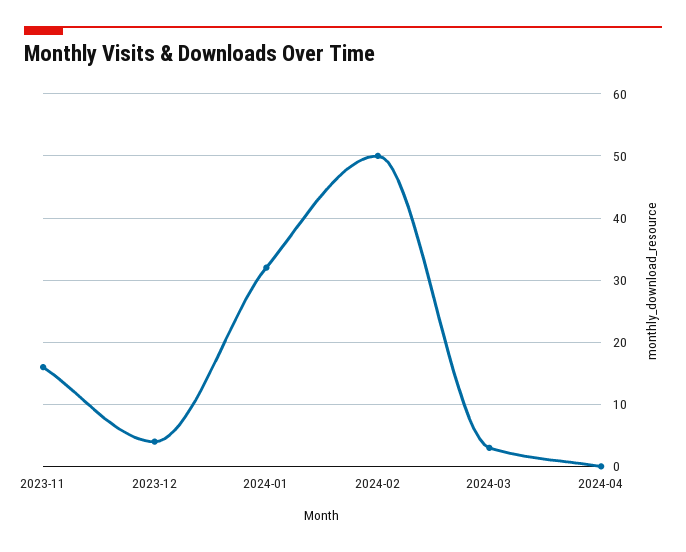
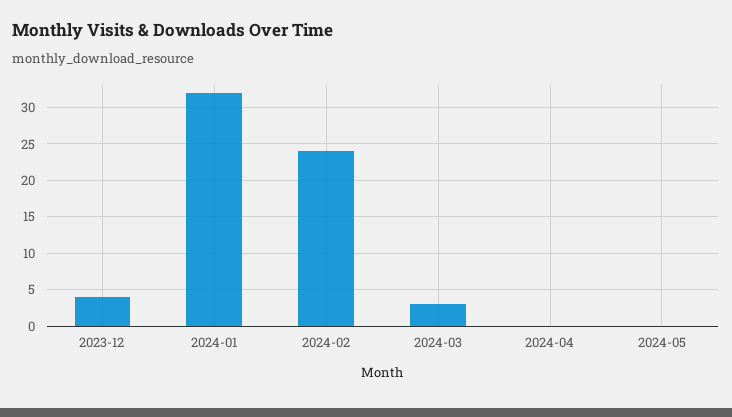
2023-11: 16 -> none
2024-02: 50 -> 24
2024-05: none -> 0

